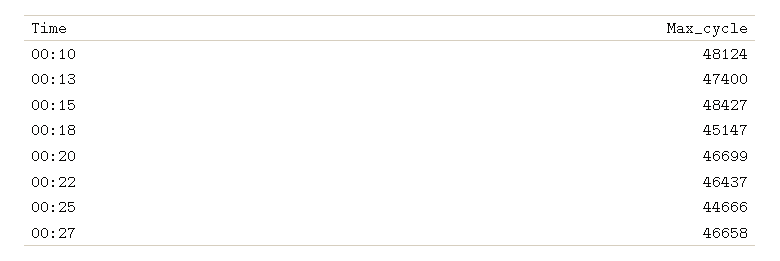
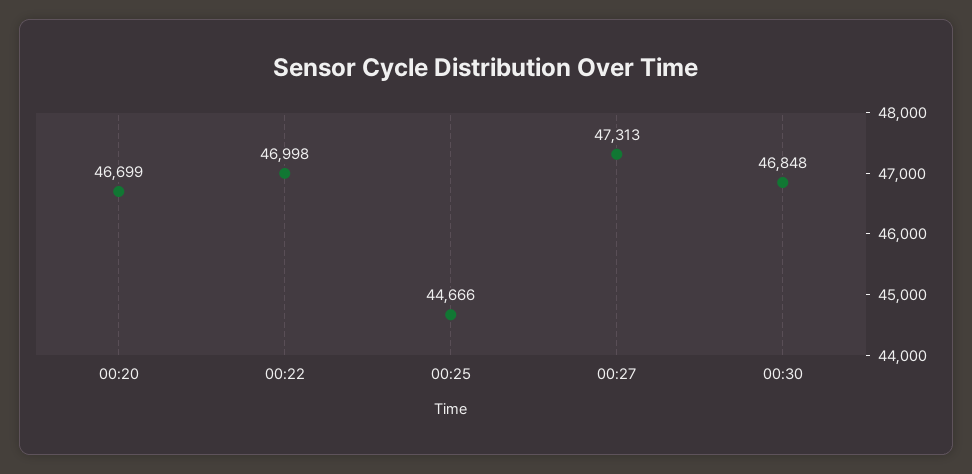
00:10: 48124 -> none
00:13: 47400 -> none
00:15: 48427 -> none
00:18: 45147 -> none
00:22: 46437 -> 46998
00:27: 46658 -> 47313
00:30: none -> 46848

